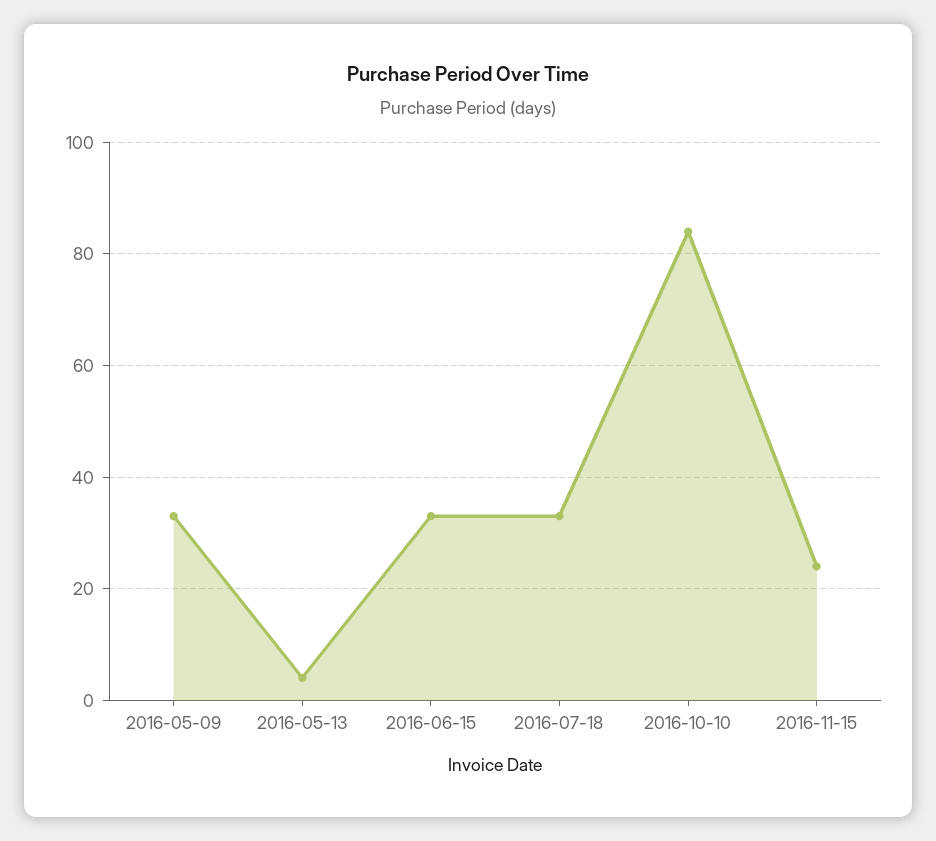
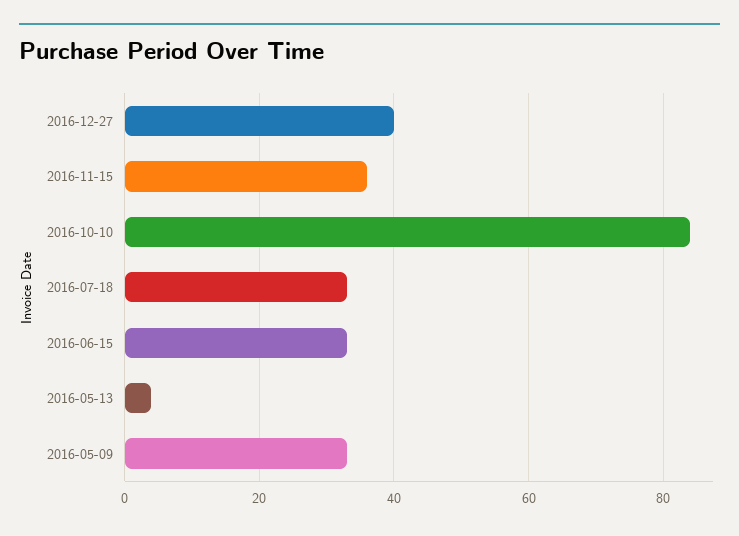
2016-11-15: 25 -> 35
2016-12-27: none -> 40

